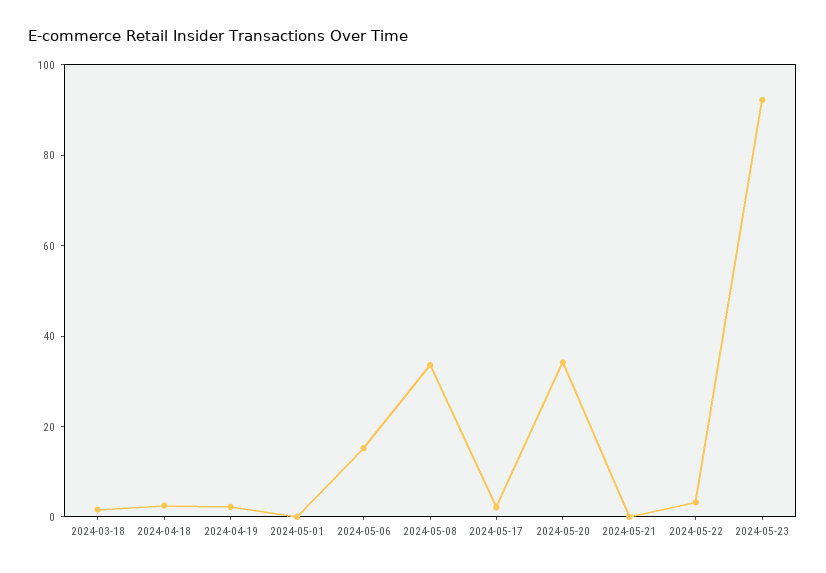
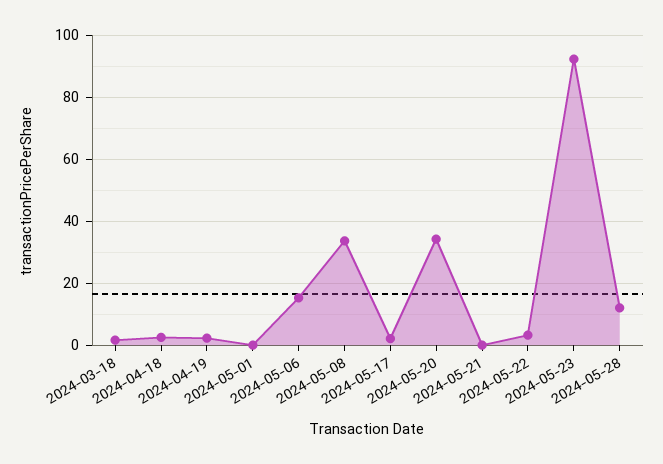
2024-05-28: none -> 12

